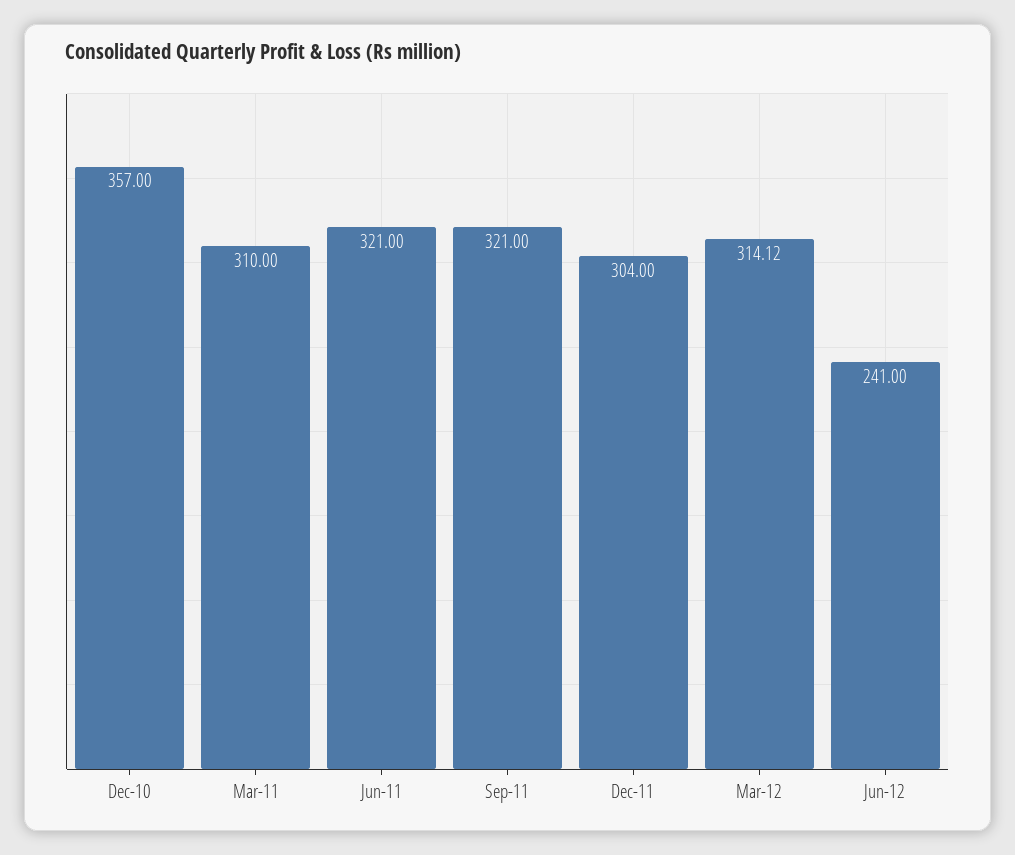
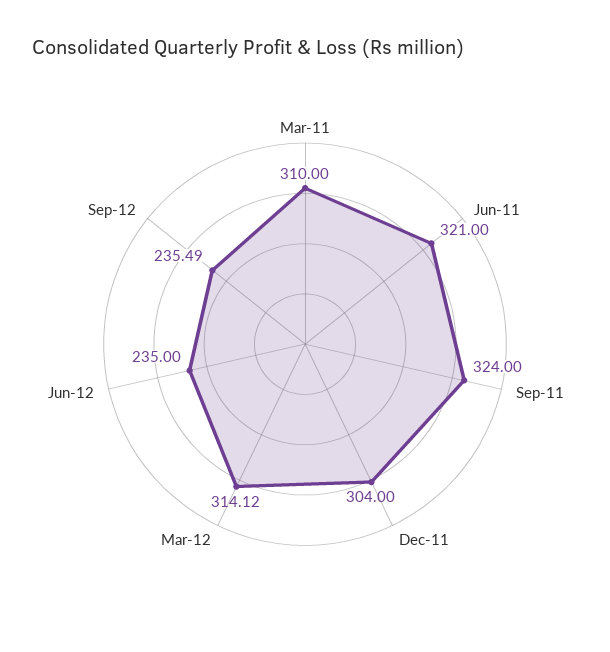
Dec-10: 357 -> none
Sep-11: 321 -> 324
Jun-12: 241 -> 235
Sep-12: none -> 235.49

